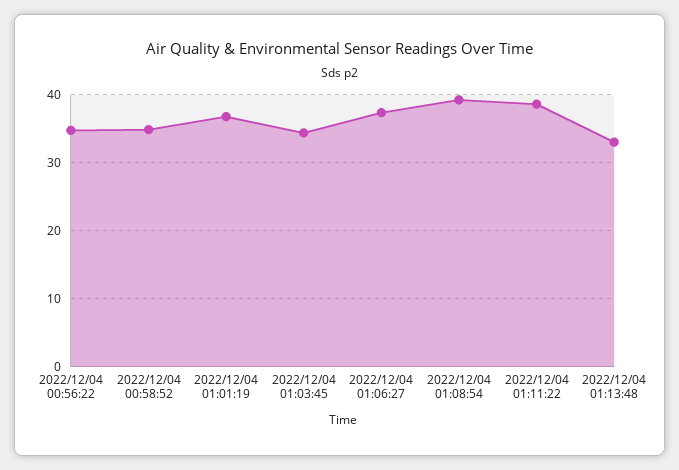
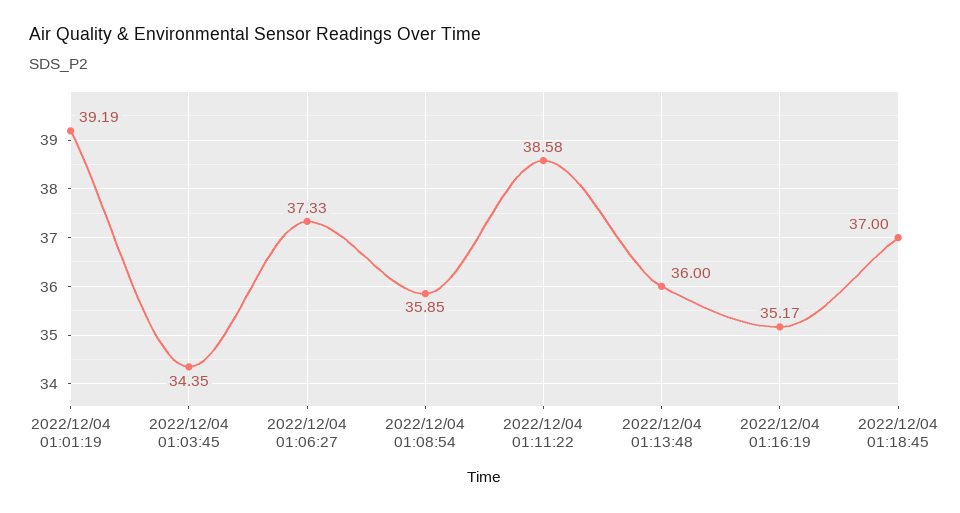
2022/12/04 00:56:22: 35 -> none
2022/12/04 00:58:52: 35 -> none
2022/12/04 01:01:19: 37 -> 39.19
2022/12/04 01:08:54: 39 -> 35.85
2022/12/04 01:13:48: 33 -> 36
2022/12/04 01:16:19: none -> 35.17
2022/12/04 01:18:45: none -> 37

